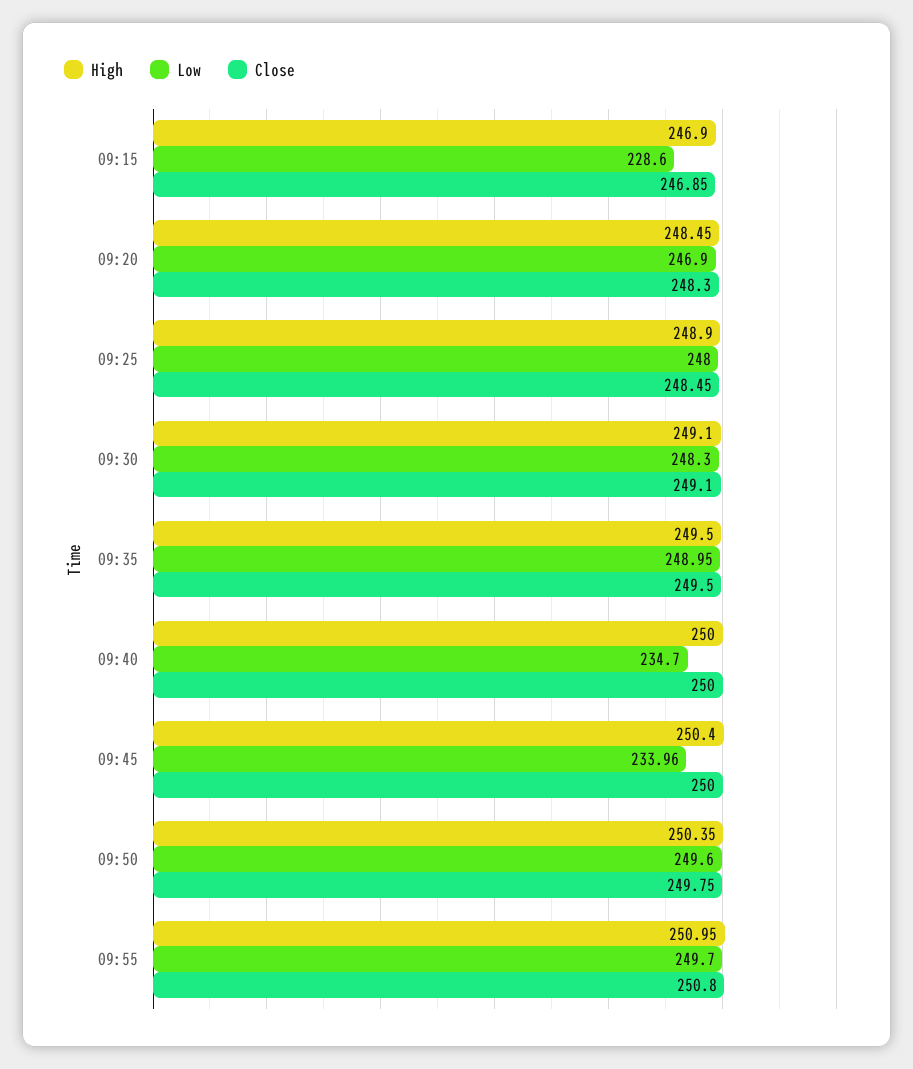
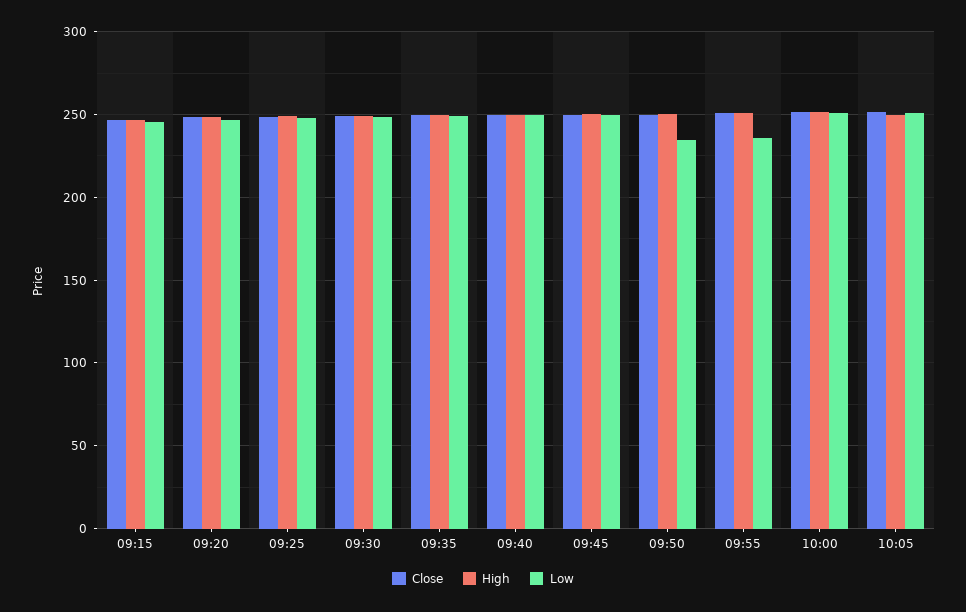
Low, 09:15: 228.6 -> 245
Low, 09:40: 234.7 -> 250
Low, 09:45: 233.96 -> 250
Low, 09:50: 249.6 -> 235
Low, 09:55: 249.7 -> 235
Close, 10:00: none -> 250
High, 10:00: none -> 250
Low, 10:00: none -> 250
Close, 10:05: none -> 250
High, 10:05: none -> 250
Low, 10:05: none -> 250

